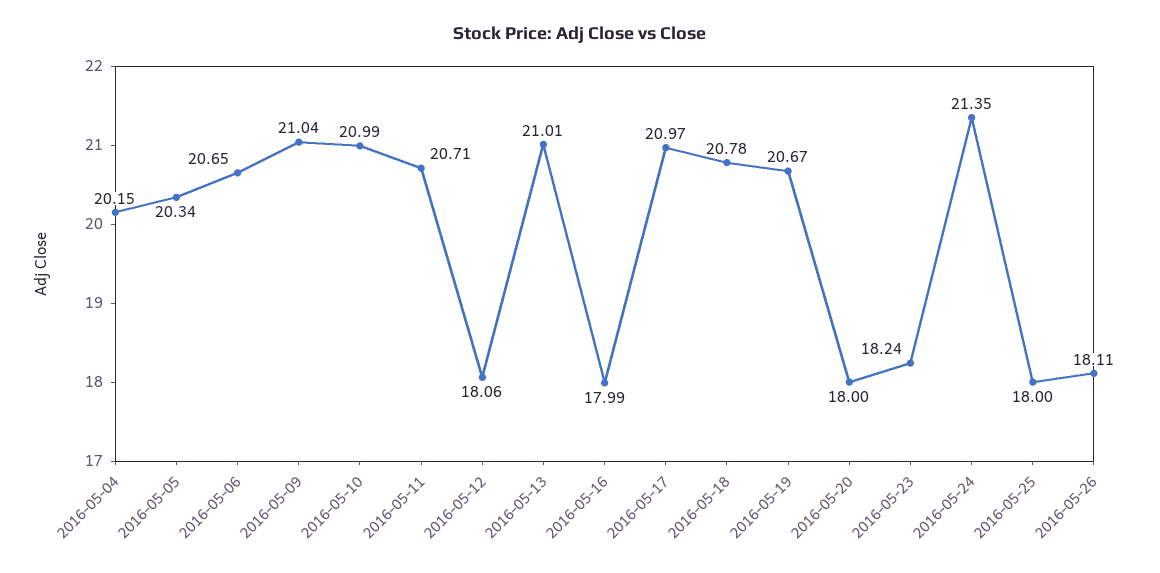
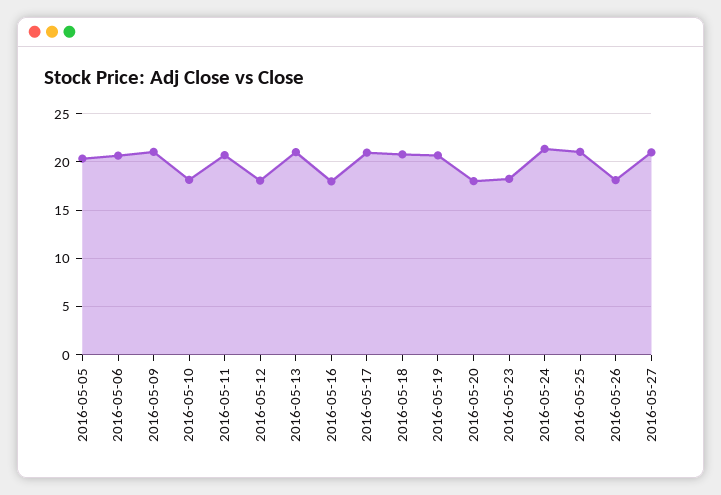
2016-05-04: 20.15 -> none
2016-05-10: 20.99 -> 18
2016-05-25: 18 -> 21
2016-05-27: none -> 21

